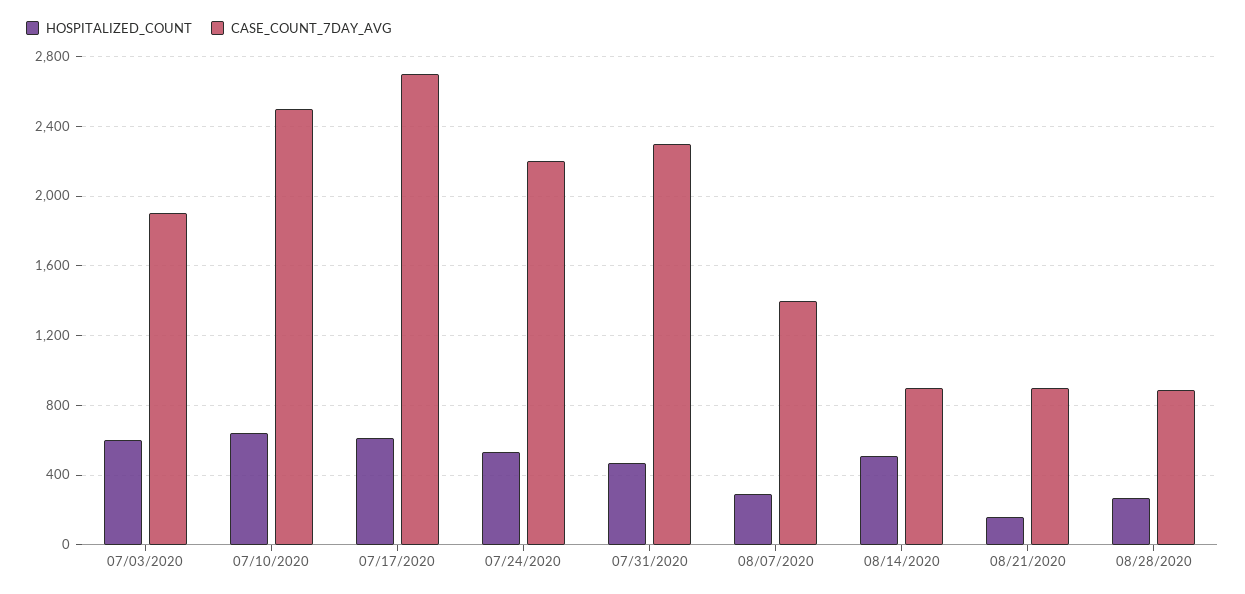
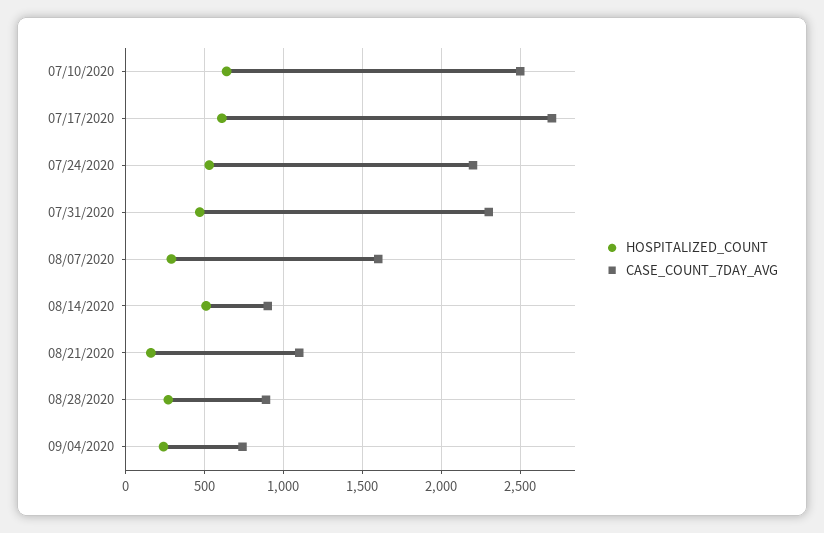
HOSPITALIZED_COUNT, 07/03/2020: 600 -> none
CASE_COUNT_7DAY_AVG, 07/03/2020: 1900 -> none
CASE_COUNT_7DAY_AVG, 08/07/2020: 1400 -> 1600
CASE_COUNT_7DAY_AVG, 08/21/2020: 900 -> 1100
HOSPITALIZED_COUNT, 09/04/2020: none -> 250
CASE_COUNT_7DAY_AVG, 09/04/2020: none -> 750

